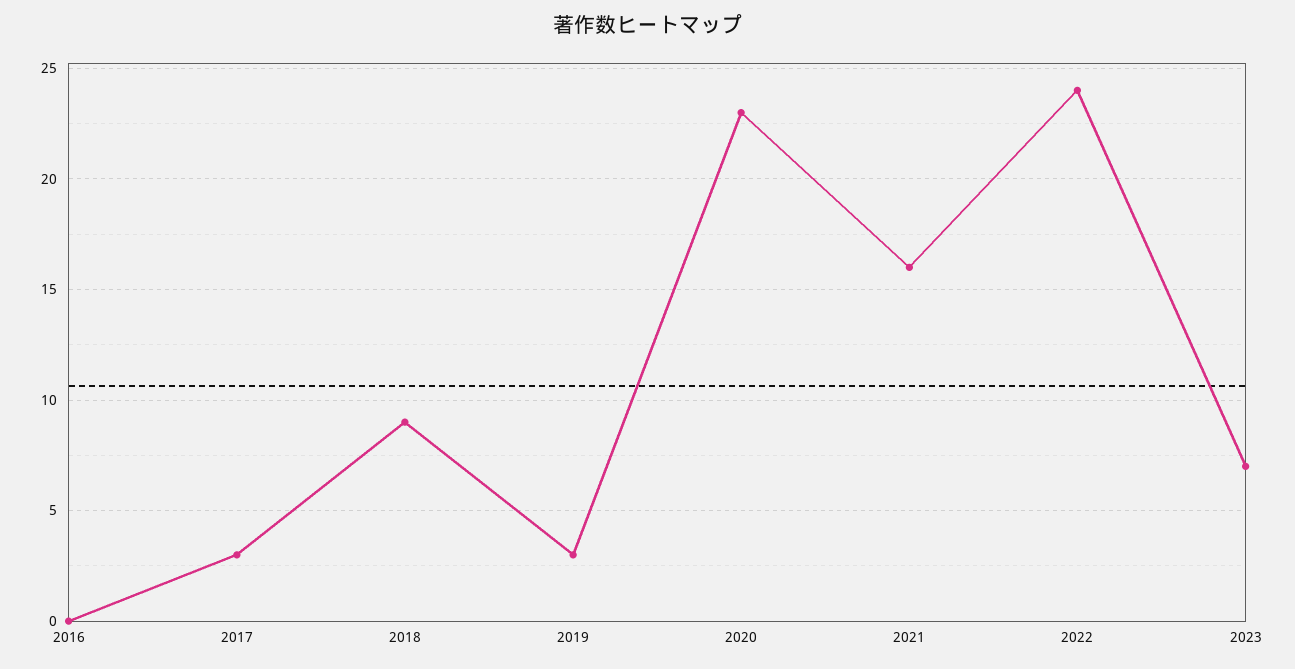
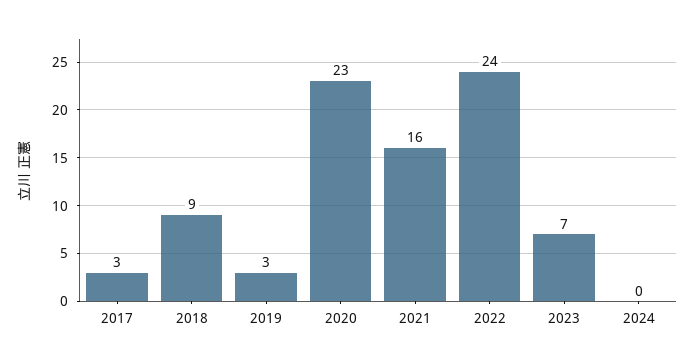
2016: 0 -> none
2024: none -> 0

